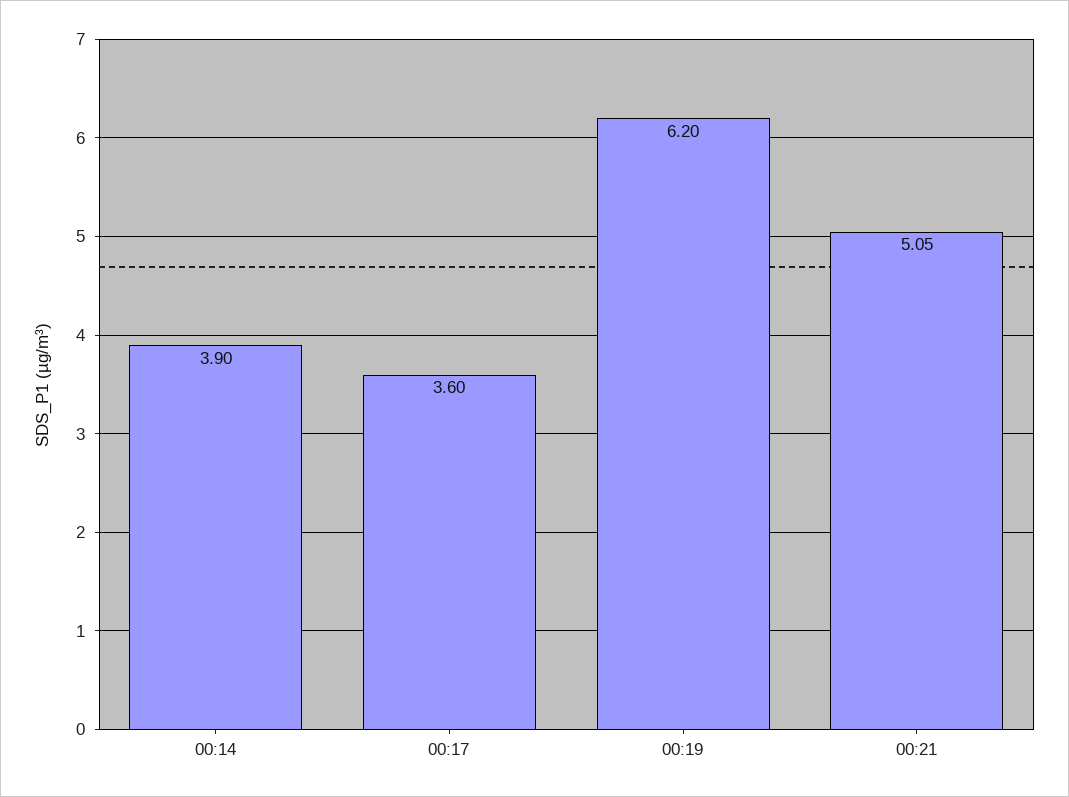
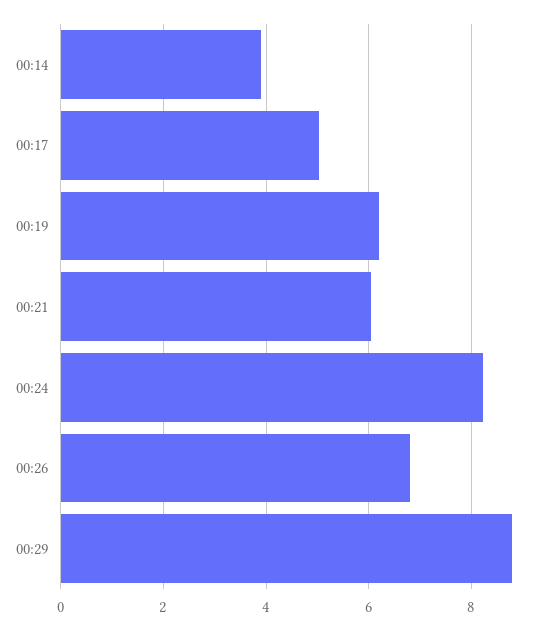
00:17: 3.6 -> 5
00:21: 5.05 -> 6
00:24: none -> 8.2
00:26: none -> 6.8
00:29: none -> 8.8

